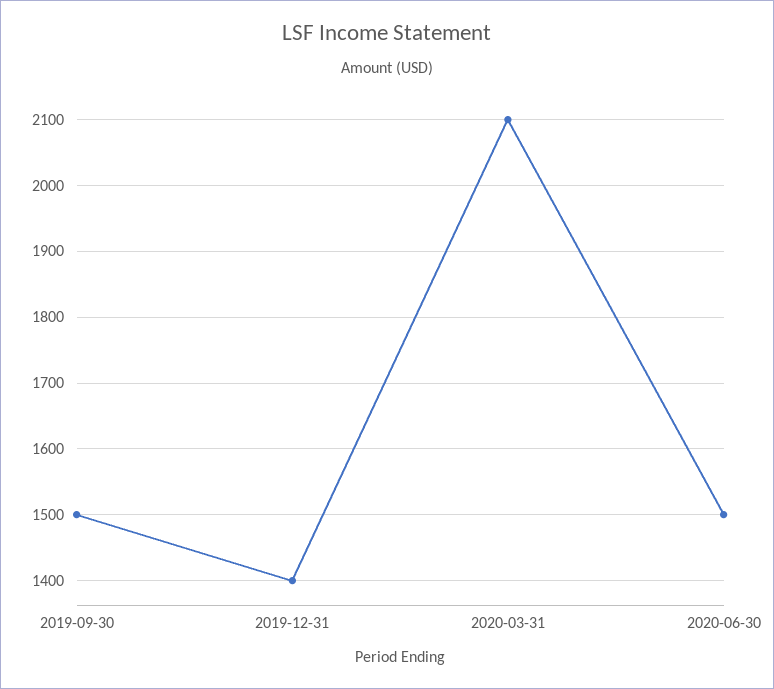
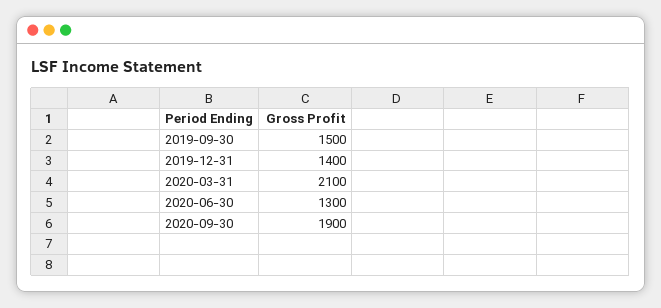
2020-06-30: 1500 -> 1300
2020-09-30: none -> 1900

